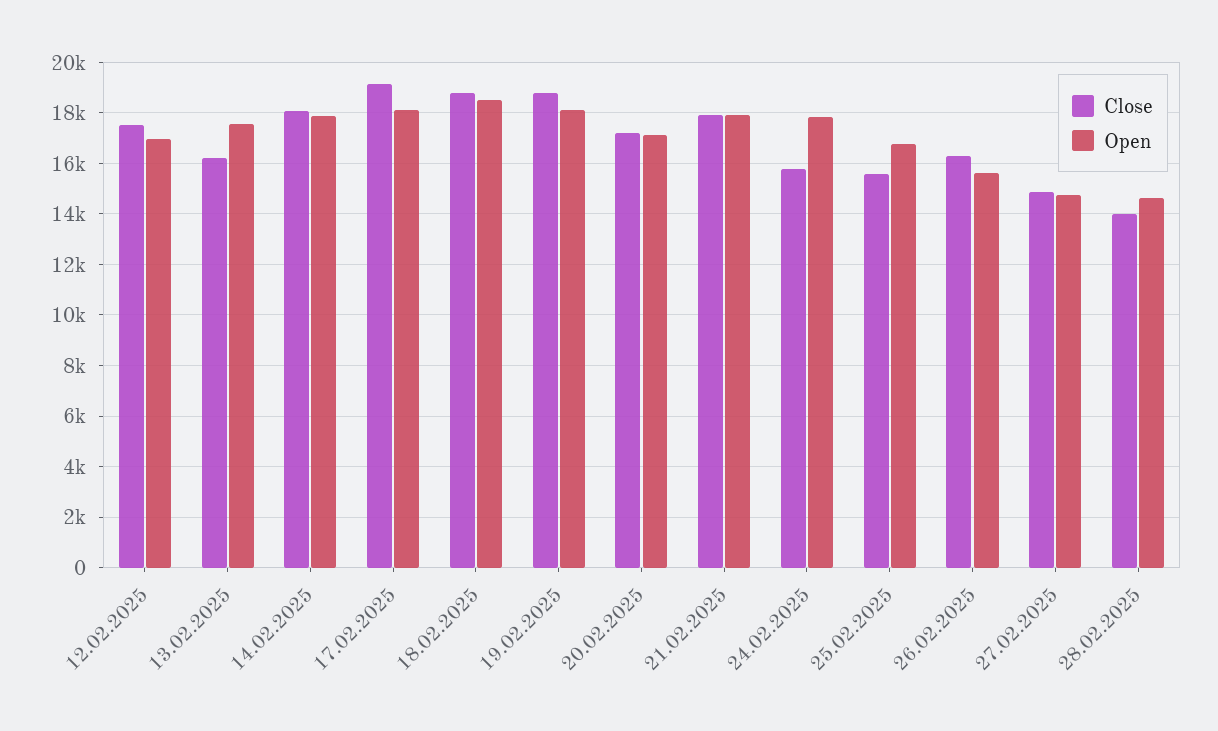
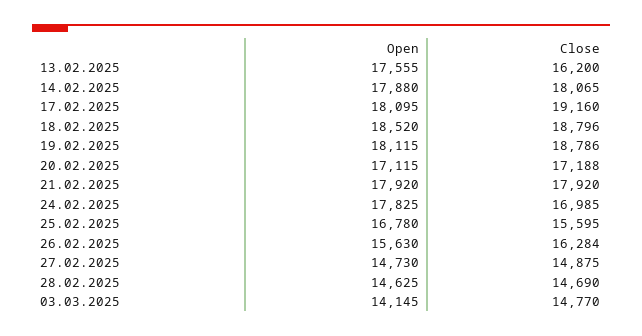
Close, 12.02.2025: 17500 -> none
Open, 12.02.2025: 17000 -> none
Close, 24.02.2025: 15750 -> 16985
Close, 28.02.2025: 14000 -> 14690
Open, 03.03.2025: none -> 14145
Close, 03.03.2025: none -> 14770

